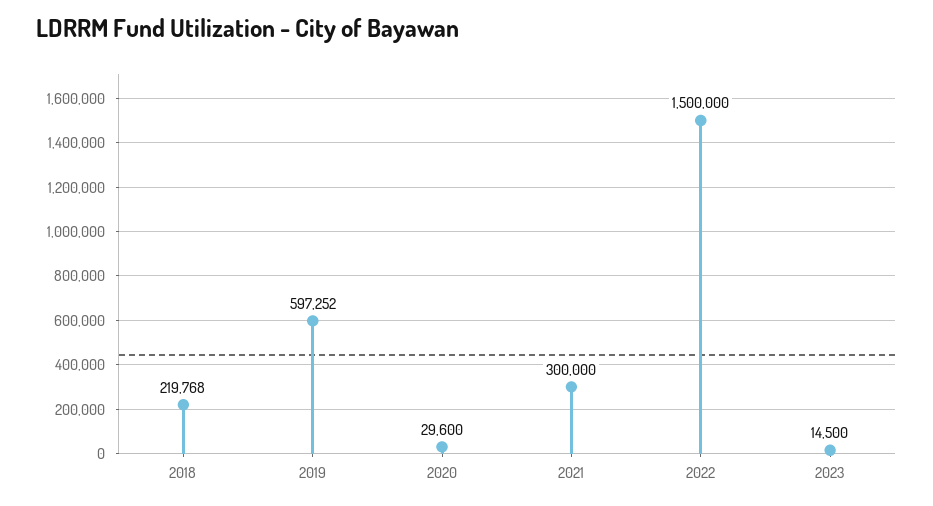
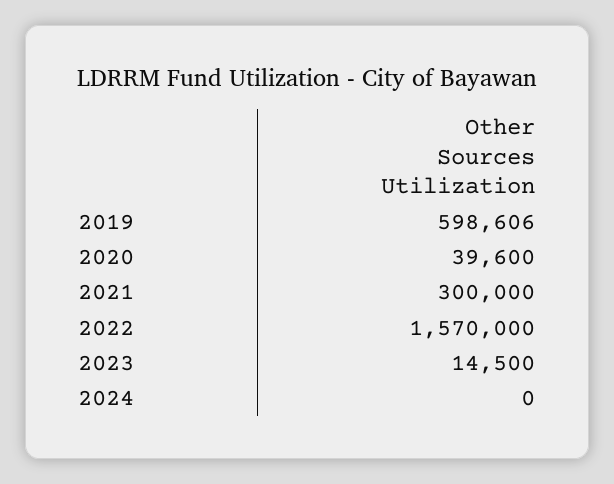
2018: 219768 -> none
2019: 597252 -> 598606
2020: 29600 -> 39600
2022: 1500000 -> 1570000
2024: none -> 0

